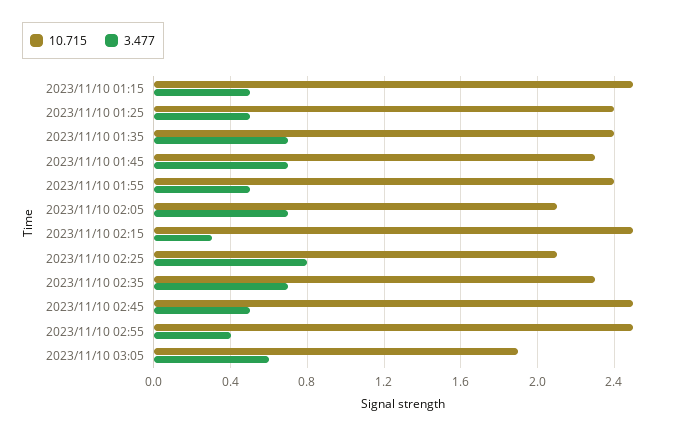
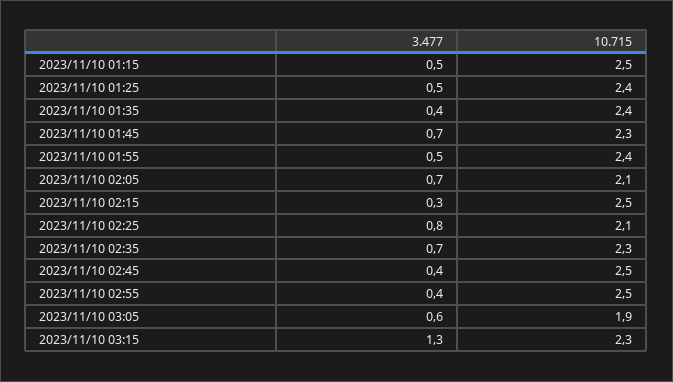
3.477, 2023/11/10 01:35: 0.7 -> 0.4
3.477, 2023/11/10 02:45: 0.5 -> 0.4
3.477, 2023/11/10 03:15: none -> 1.3
10.715, 2023/11/10 03:15: none -> 2.3

